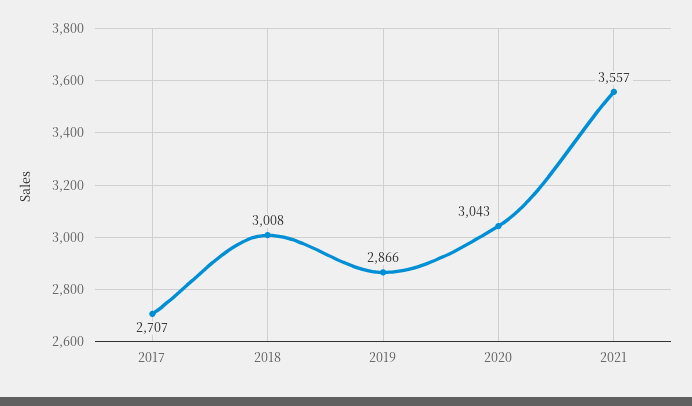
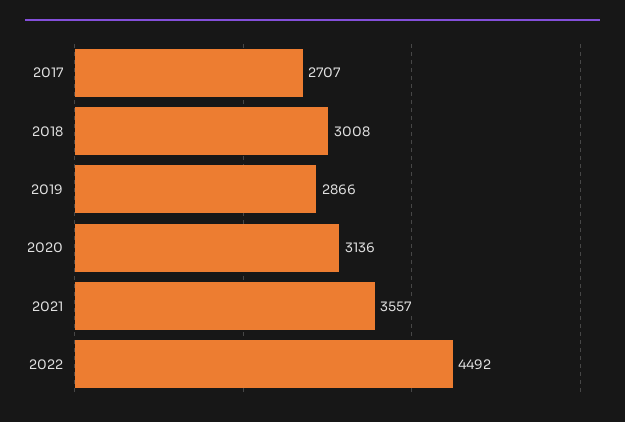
2020: 3043 -> 3136
2022: none -> 4492

